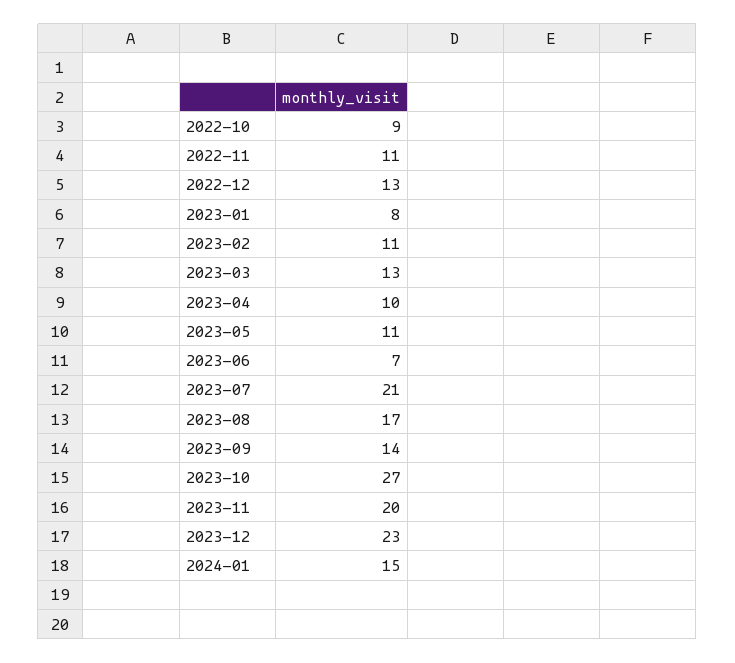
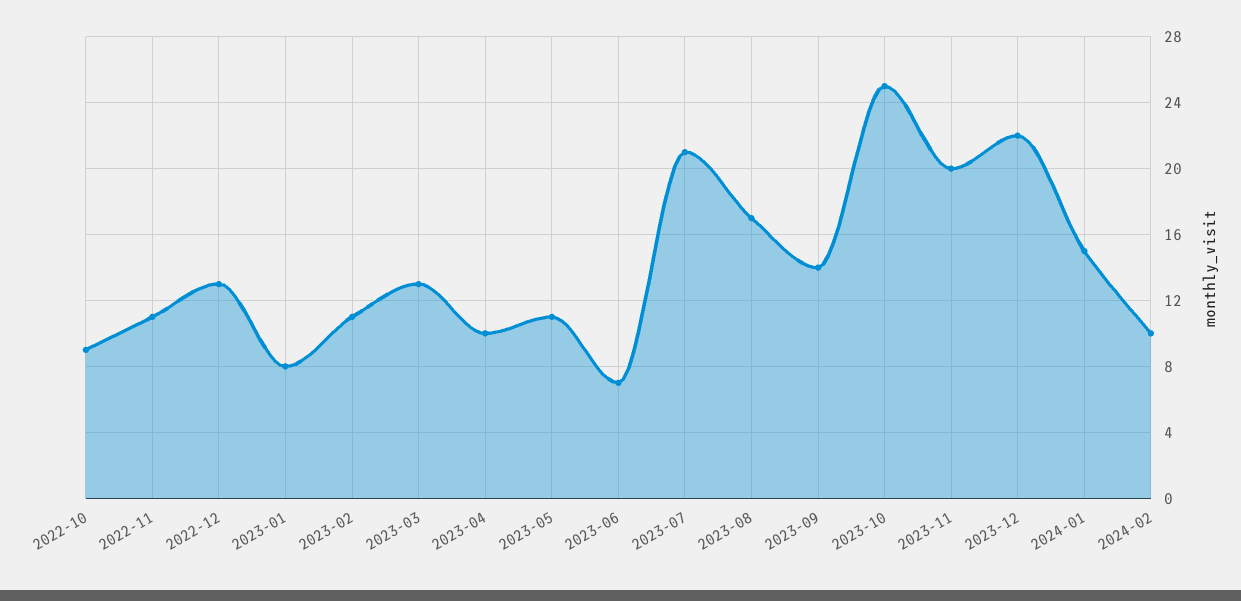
2023-10: 27 -> 25
2023-12: 23 -> 22
2024-02: none -> 10

